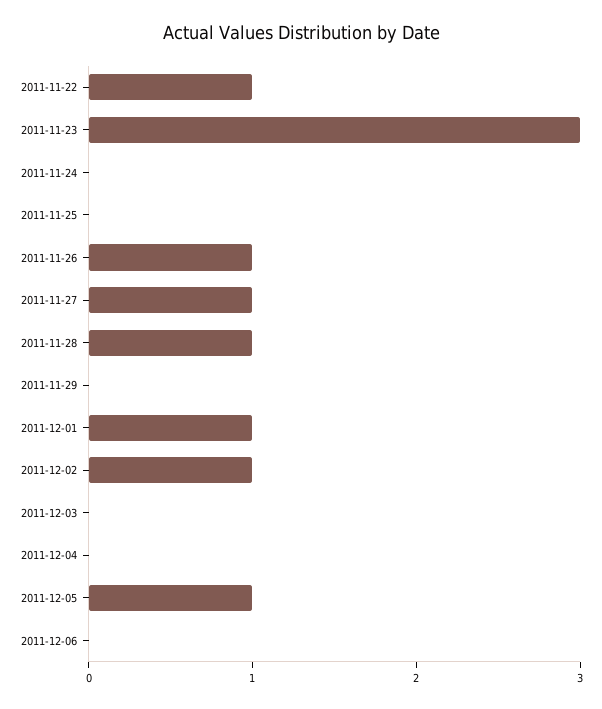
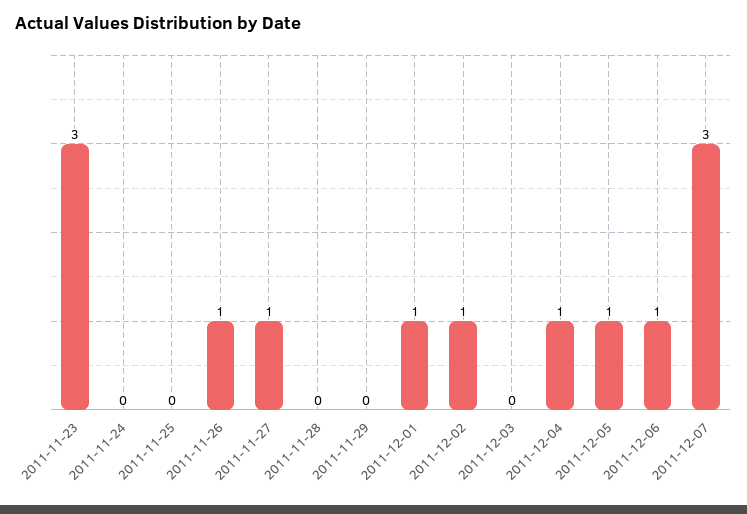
2011-11-22: 1 -> none
2011-11-28: 1 -> 0
2011-12-04: 0 -> 1
2011-12-06: 0 -> 1
2011-12-07: none -> 3

